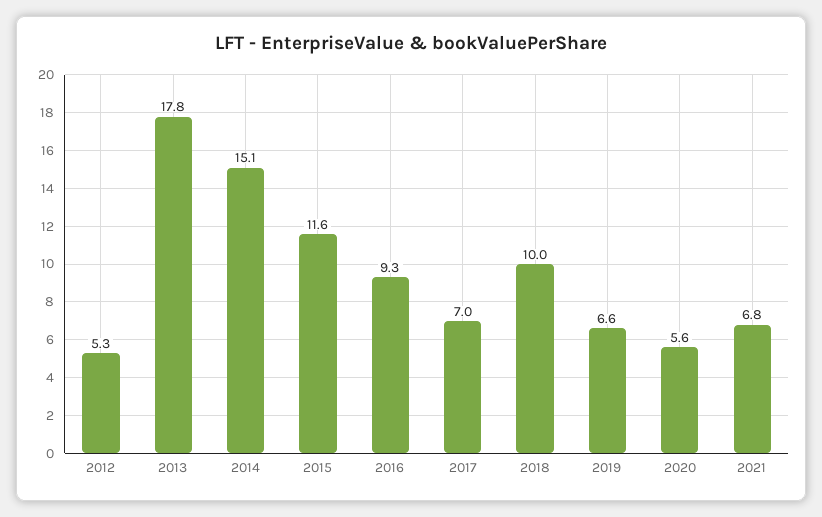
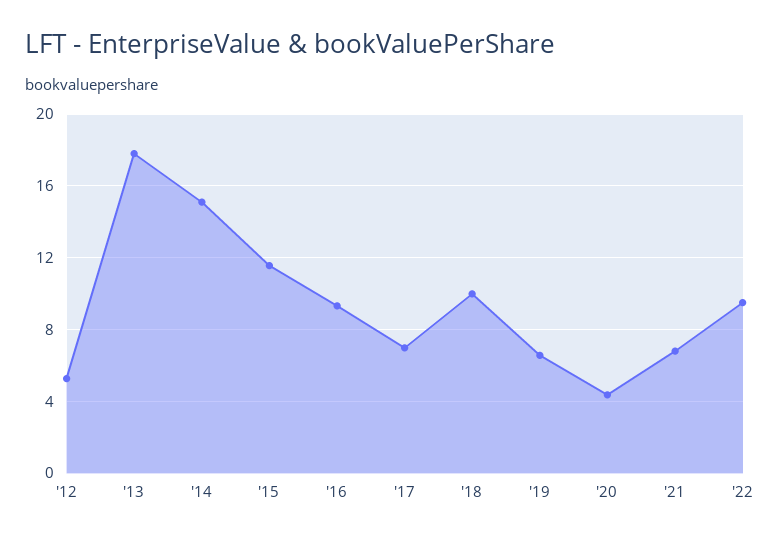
2020: 5.6 -> 4.5
'22: none -> 9.5

